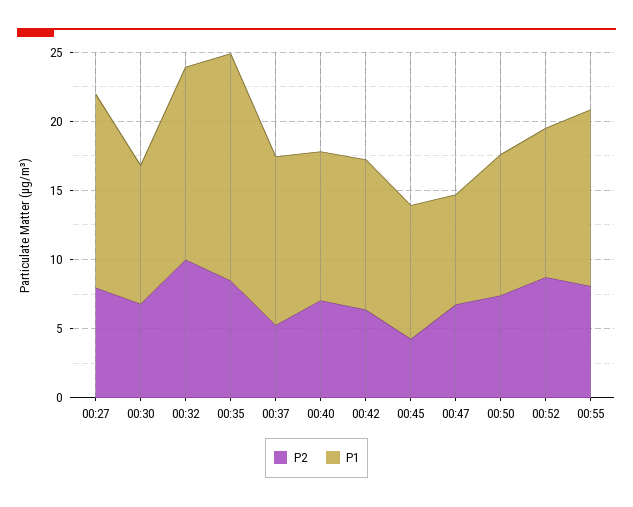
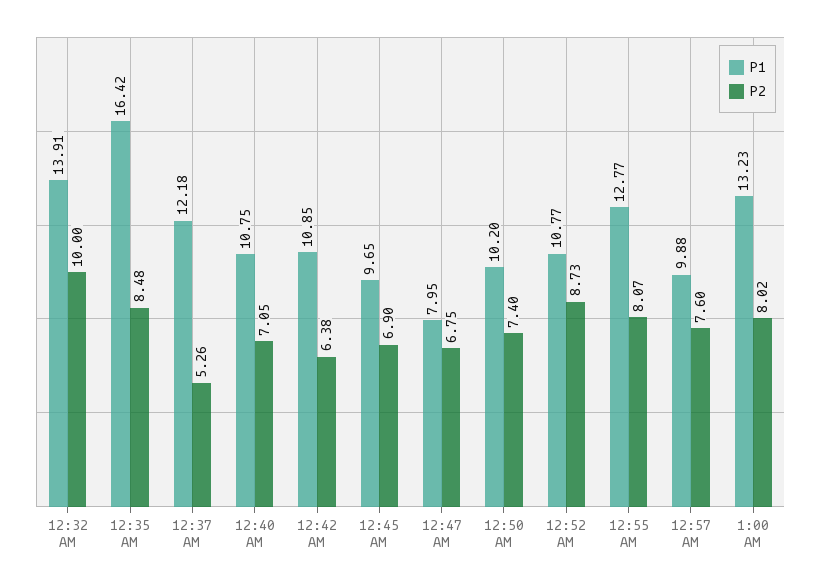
P2, 00:27: 8 -> none
P1, 00:27: 14 -> none
P2, 00:30: 7 -> none
P1, 00:30: 10 -> none
P2, 00:45: 4 -> 6.9
P1, 12:57 AM: none -> 9.88
P2, 12:57 AM: none -> 7.6
P1, 1:00 AM: none -> 13.23
P2, 1:00 AM: none -> 8.02

